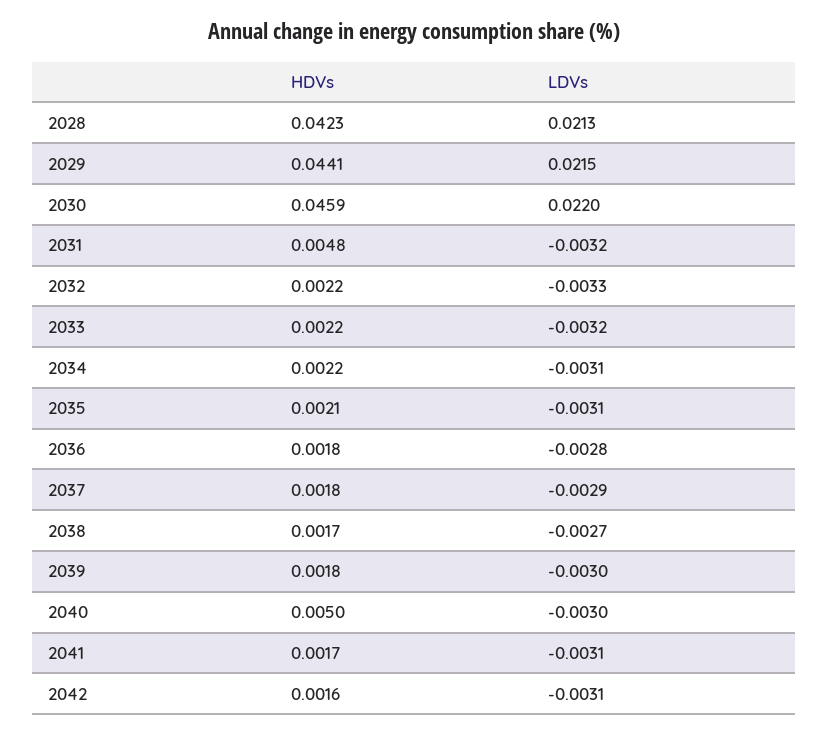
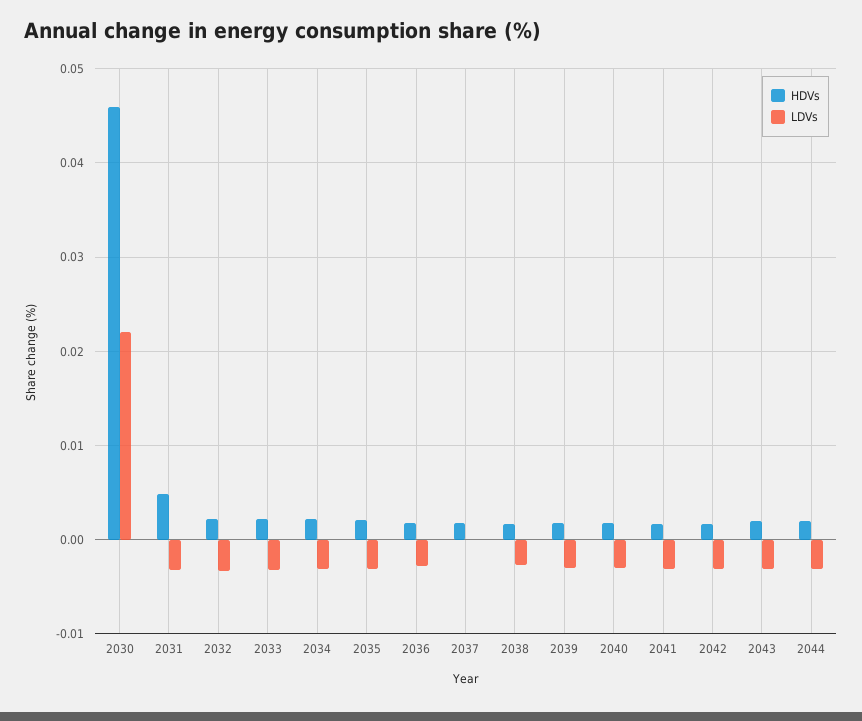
HDVs, 2028: 0.0423 -> none
LDVs, 2028: 0.0213 -> none
HDVs, 2029: 0.0441 -> none
LDVs, 2029: 0.0215 -> none
LDVs, 2037: -0.0029 -> 0
HDVs, 2040: 0.005 -> 0.002
HDVs, 2043: none -> 0.002
LDVs, 2043: none -> -0.003
HDVs, 2044: none -> 0.002
LDVs, 2044: none -> -0.003

